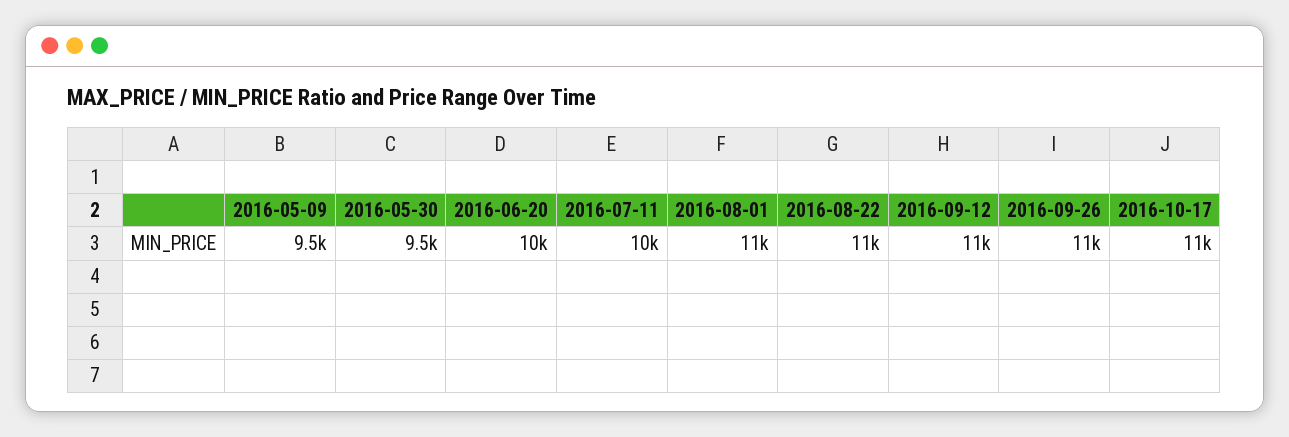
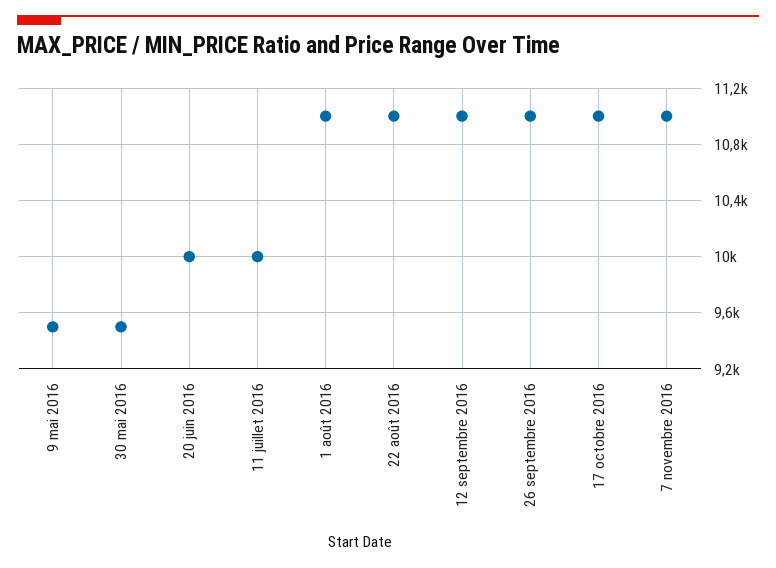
7 novembre 2016: none -> 11000

